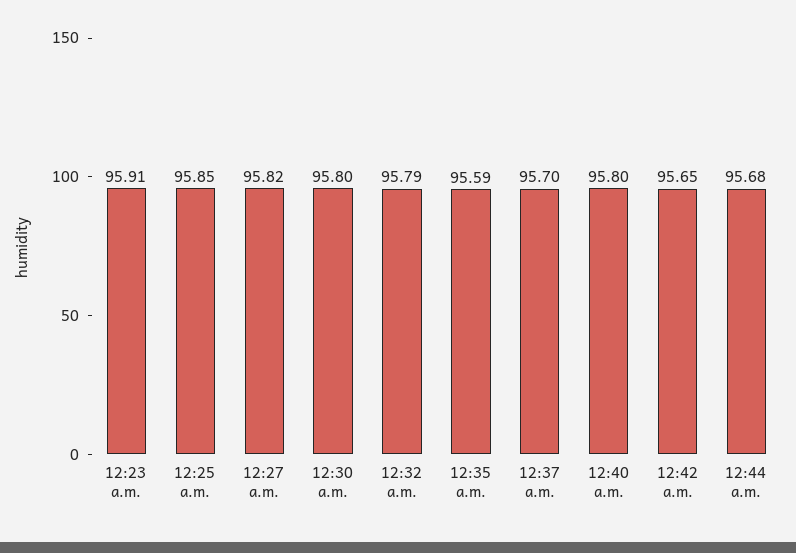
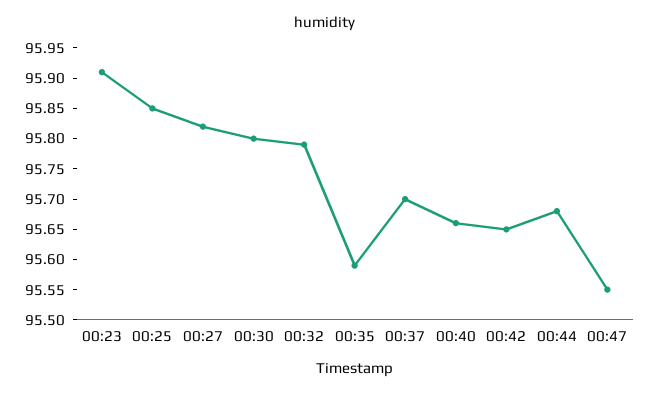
12:40 a.m.: 95.8 -> 95.65
00:47: none -> 95.55

